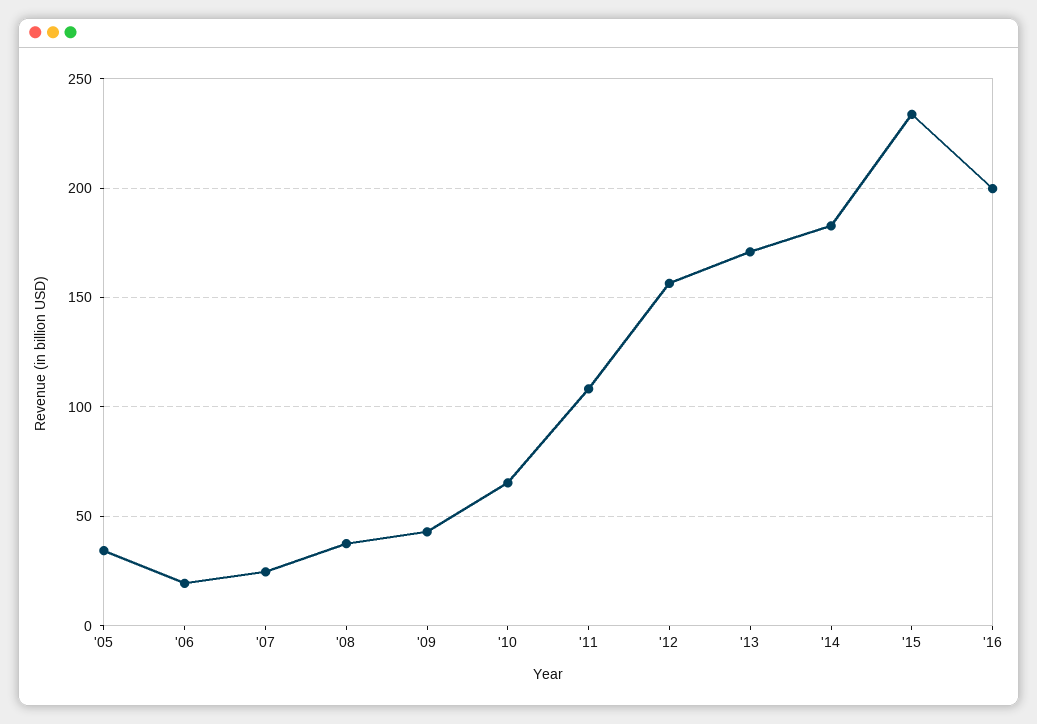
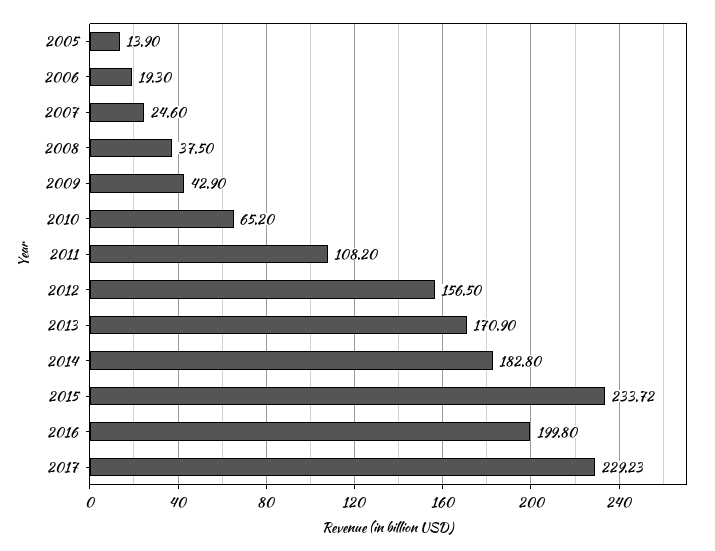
'05: 35 -> 13.9
2017: none -> 229.23

